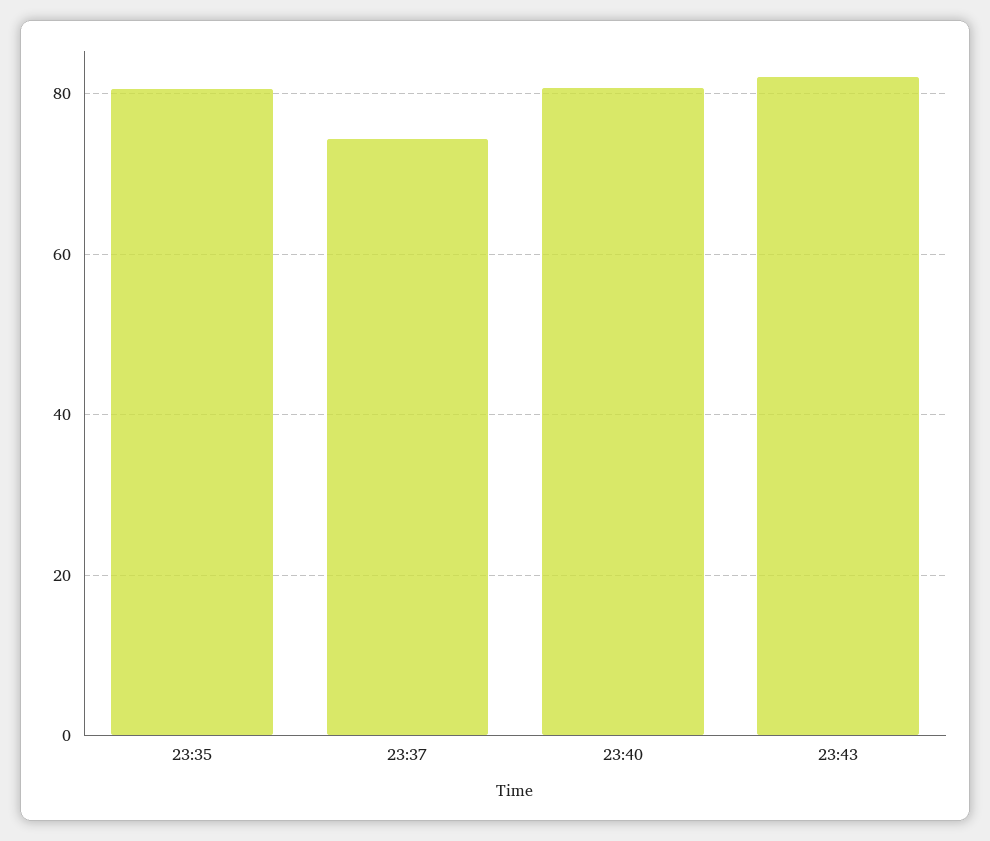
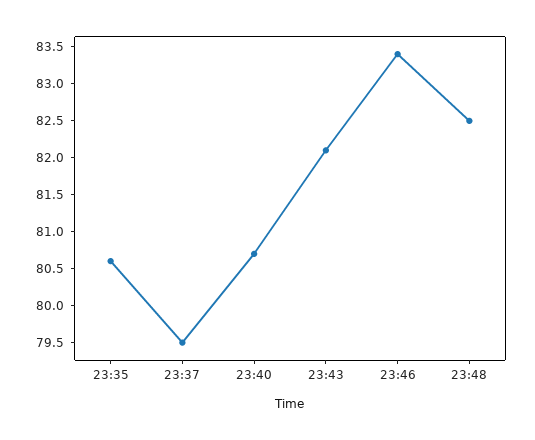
23:37: 74 -> 79.5
23:46: none -> 83.5
23:48: none -> 82.5

